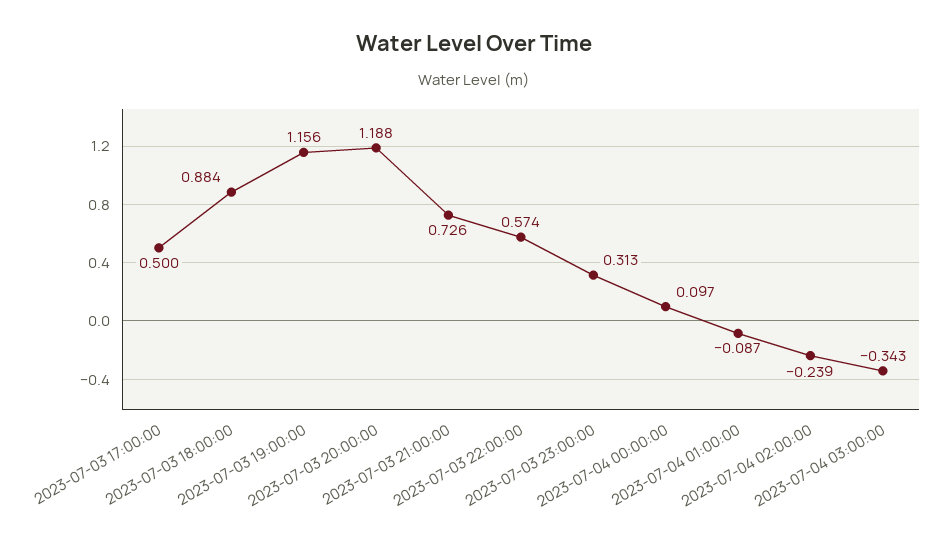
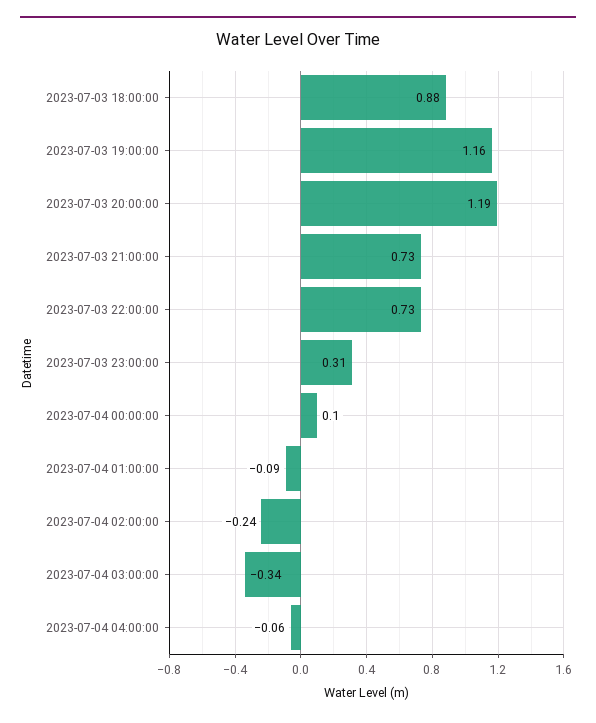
2023-07-03 17:00:00: 0.5 -> none
2023-07-03 22:00:00: 0.574 -> 0.73
2023-07-04 04:00:00: none -> -0.06

